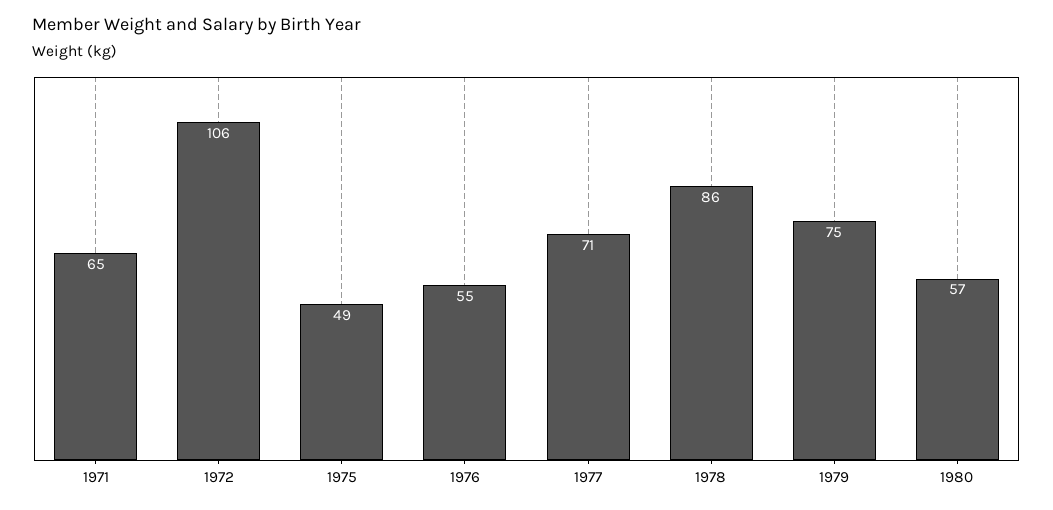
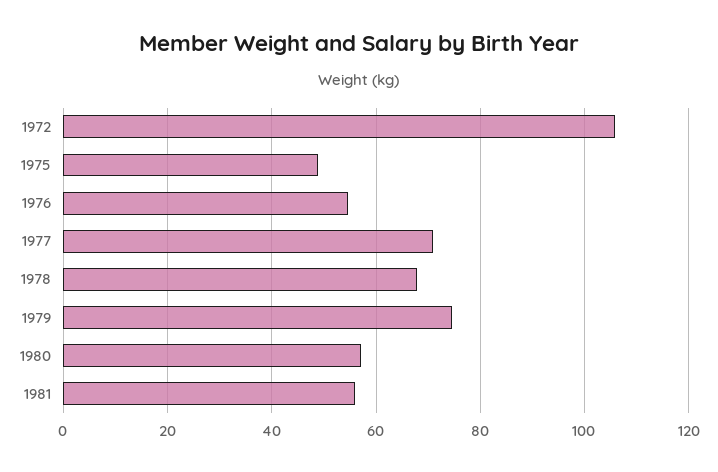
1971: 65 -> none
1978: 86 -> 68
1981: none -> 56

